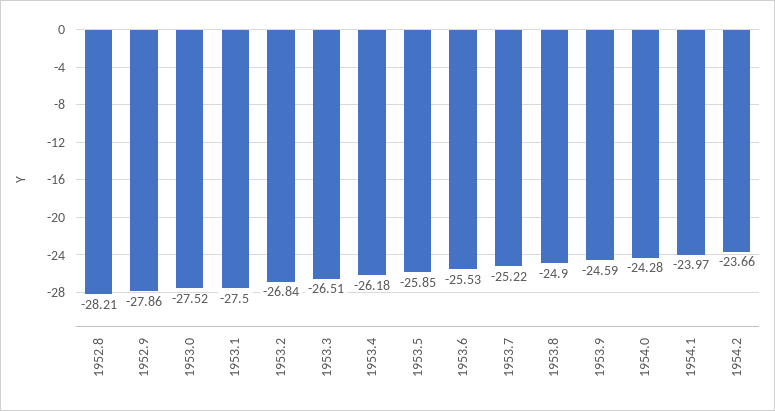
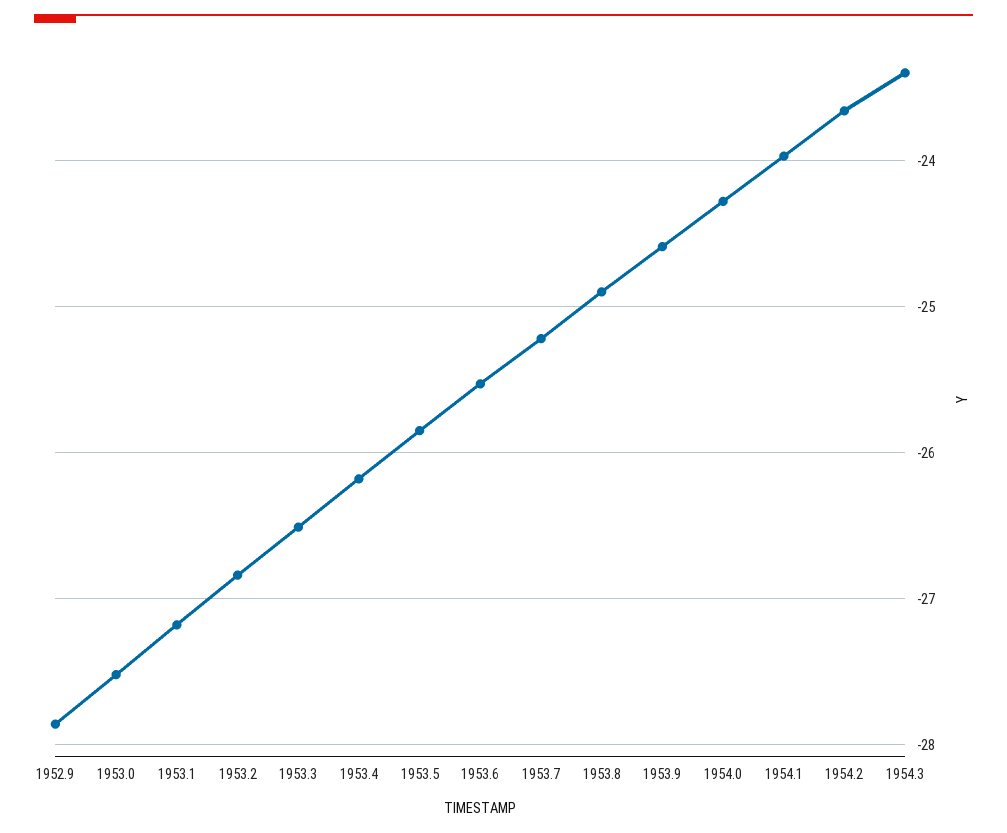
1952.8: -28.21 -> none
1953.1: -27.5 -> -27.2
1954.3: none -> -23.4

